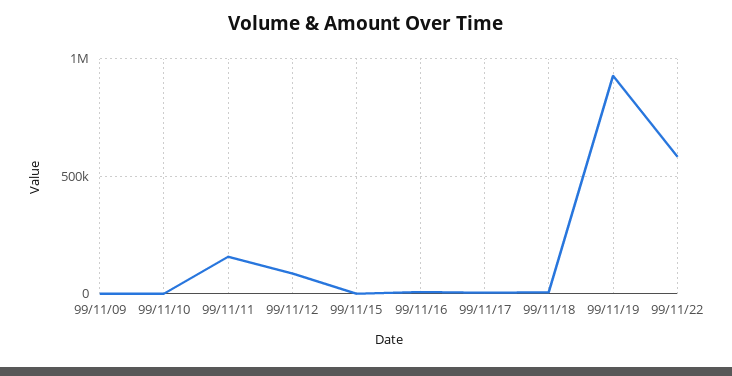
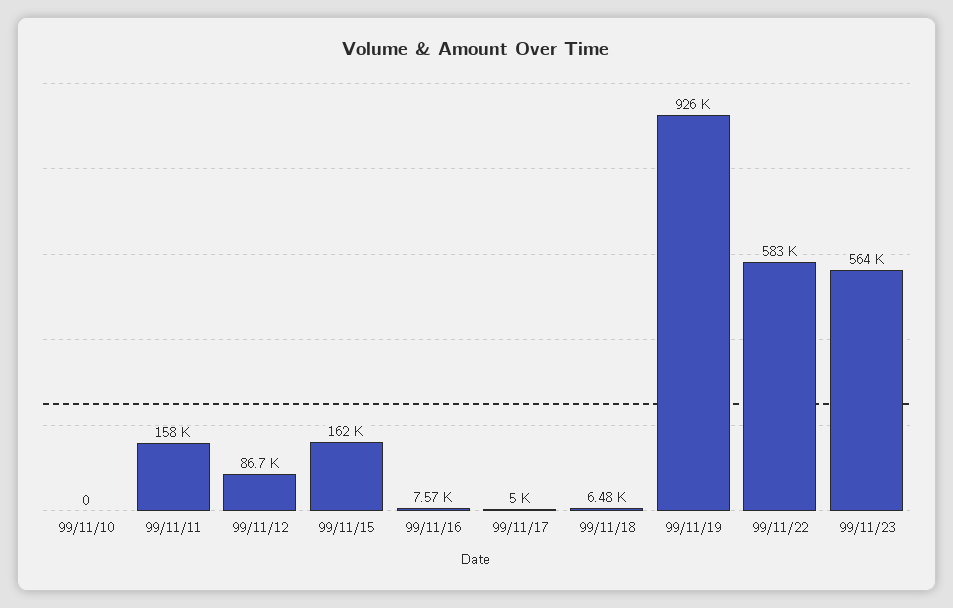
99/11/09: 0 -> none
99/11/15: 0 -> 162000
99/11/23: none -> 564000

